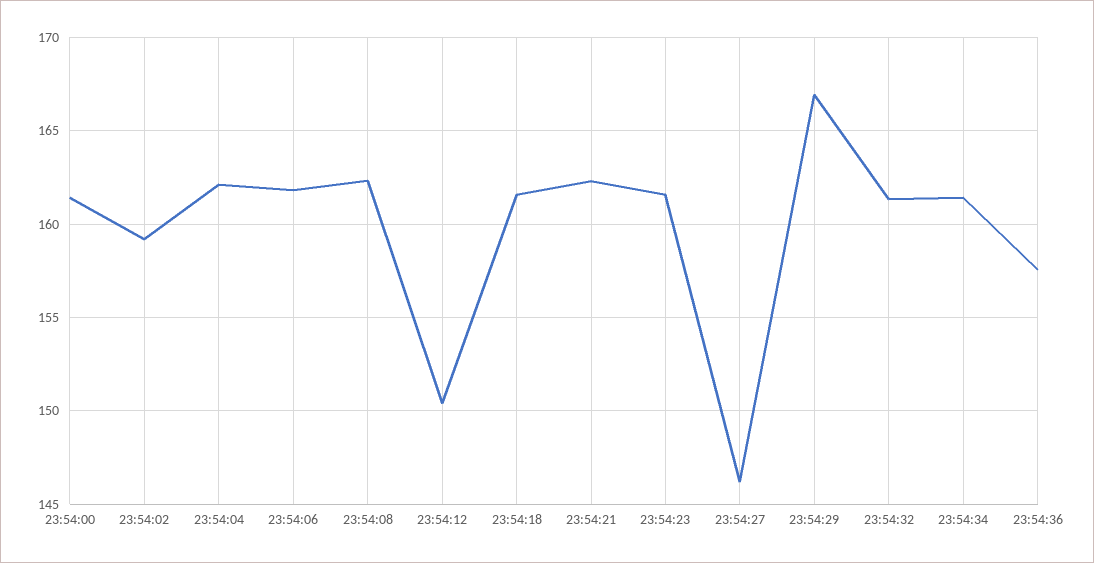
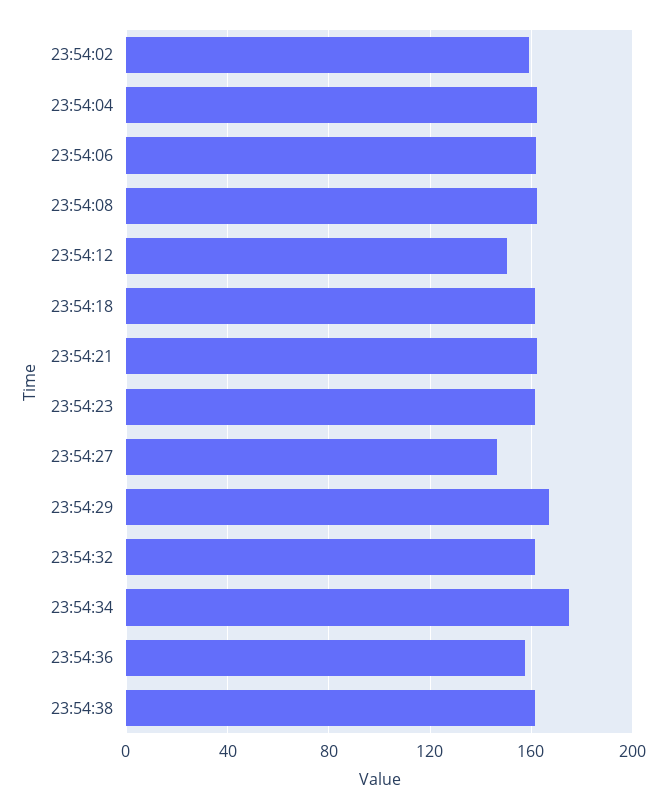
23:54:00: 161.5 -> none
23:54:34: 161.5 -> 175
23:54:38: none -> 160

